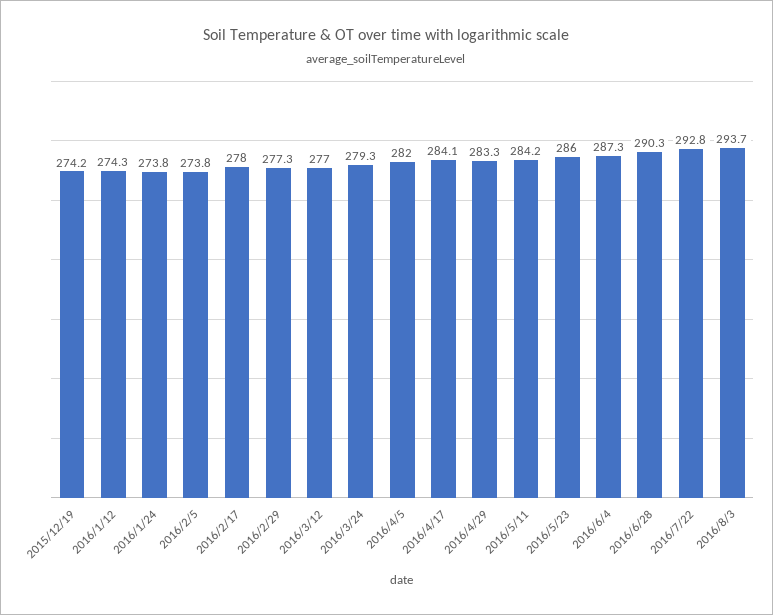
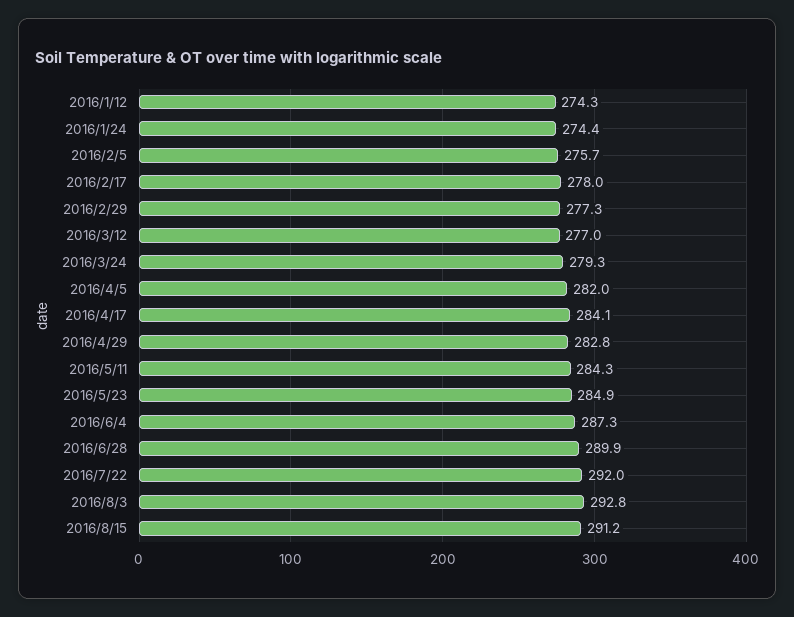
2015/12/19: 274.2 -> none
2016/1/24: 273.8 -> 274.4
2016/2/5: 273.8 -> 275.7
2016/4/29: 283.3 -> 282.8
2016/5/11: 284.2 -> 284.3
2016/5/23: 286 -> 284.9
2016/6/28: 290.3 -> 289.9
2016/7/22: 292.8 -> 292
2016/8/3: 293.7 -> 292.8
2016/8/15: none -> 291.2

